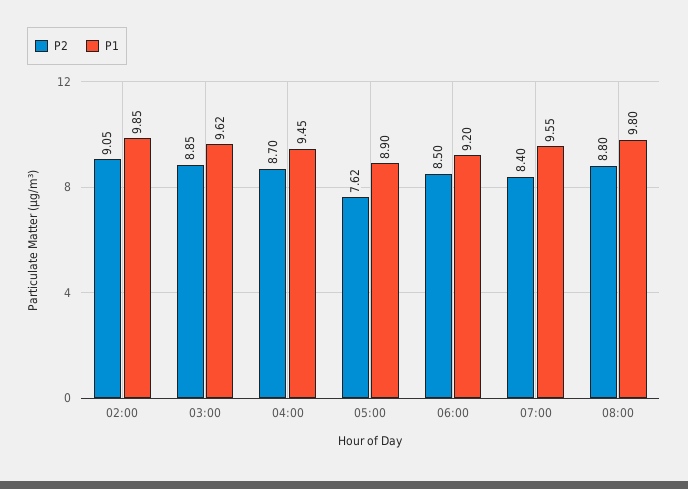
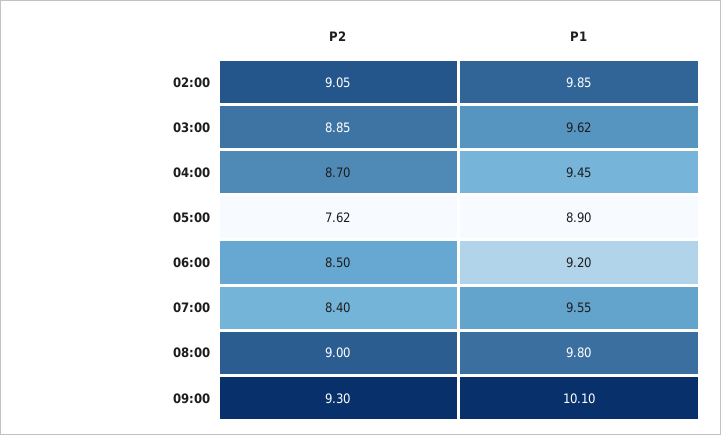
P2, 08:00: 8.8 -> 9
P2, 09:00: none -> 9.3
P1, 09:00: none -> 10.1

